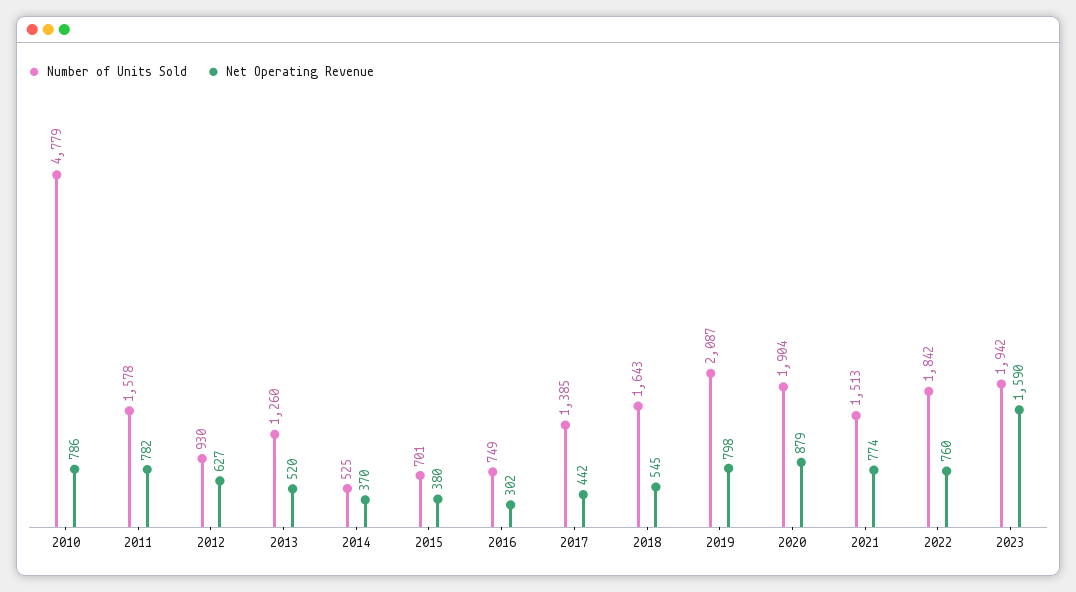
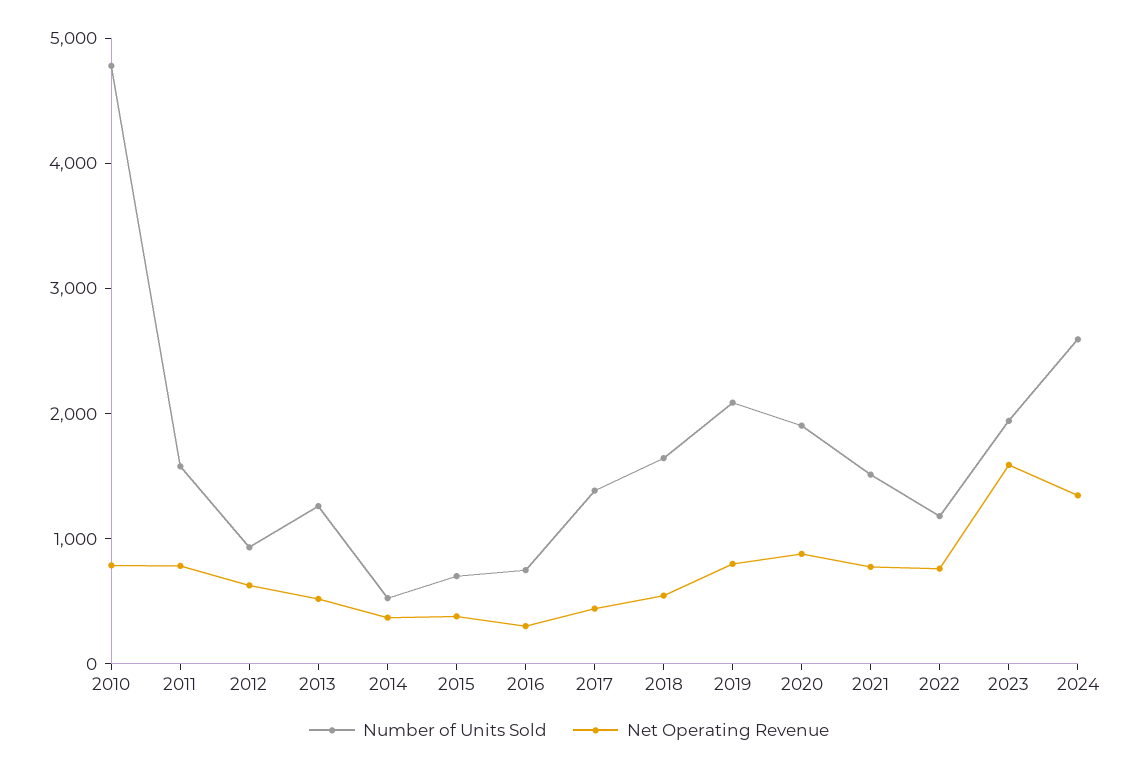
Number of Units Sold, 2022: 1842 -> 1200
Number of Units Sold, 2024: none -> 2600
Net Operating Revenue, 2024: none -> 1400

